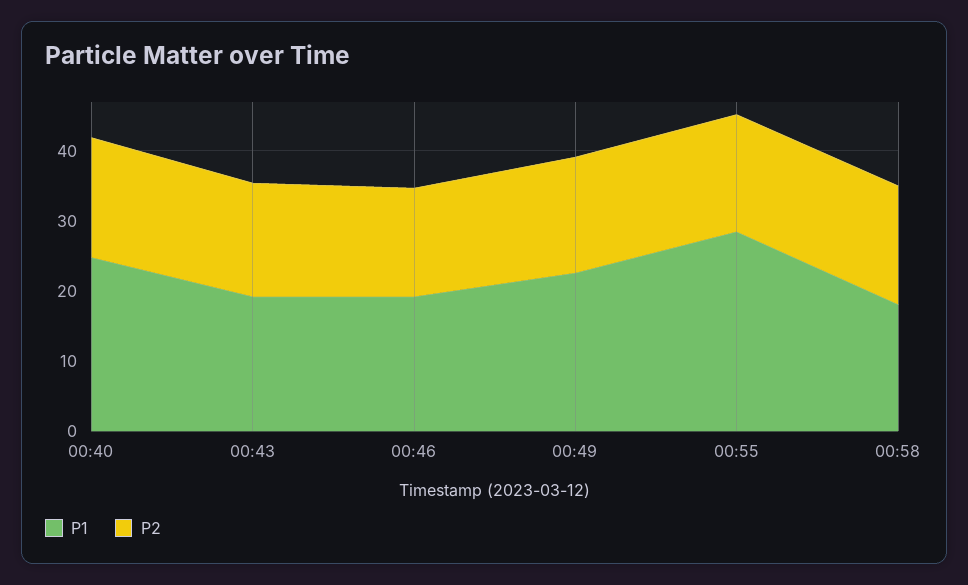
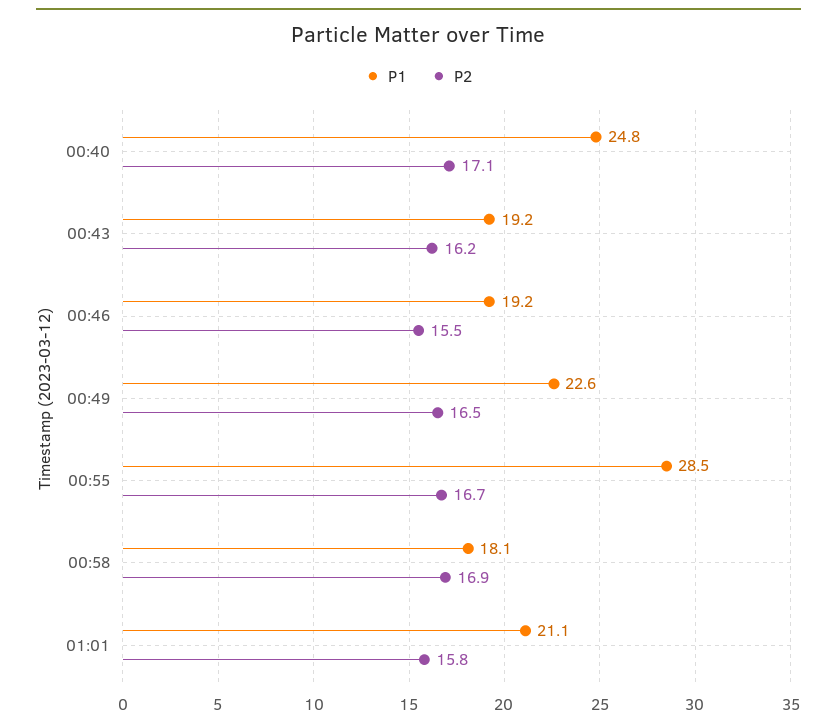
P1, 01:01: none -> 21.1
P2, 01:01: none -> 15.8

